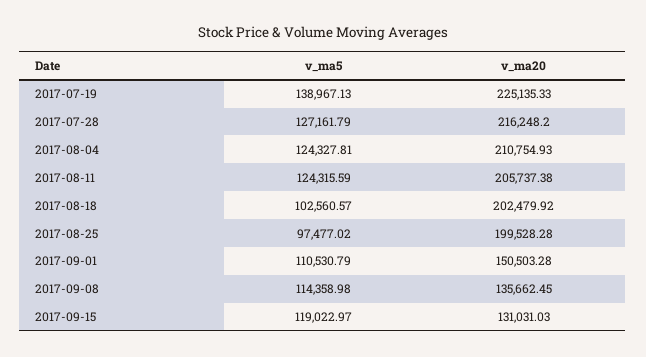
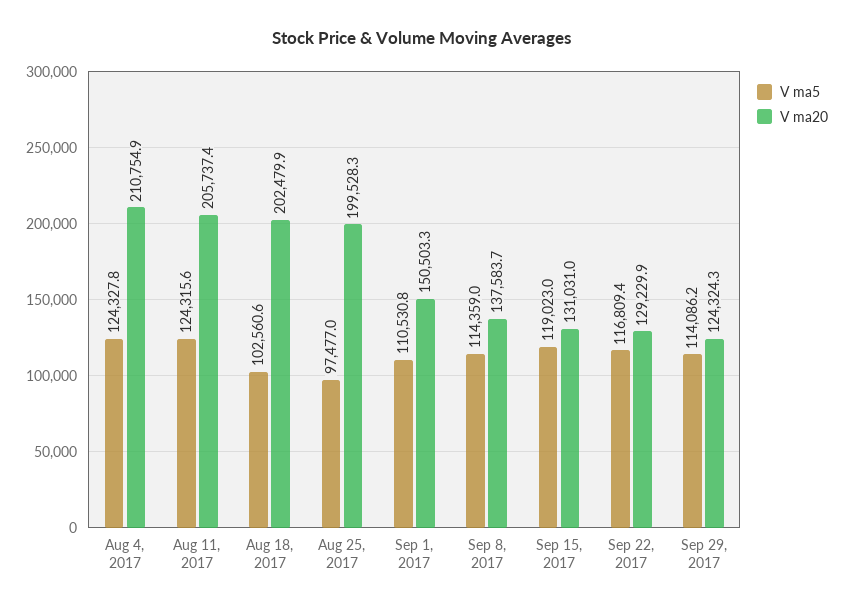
v_ma5, 2017-07-19: 138967.13 -> none
v_ma20, 2017-07-19: 225135.33 -> none
v_ma5, 2017-07-28: 127161.79 -> none
v_ma20, 2017-07-28: 216248.2 -> none
v_ma20, 2017-09-08: 135662.45 -> 137583.7
v_ma5, Sep 22, 2017: none -> 116809.4
v_ma20, Sep 22, 2017: none -> 129229.9
v_ma5, Sep 29, 2017: none -> 114086.2
v_ma20, Sep 29, 2017: none -> 124324.3

